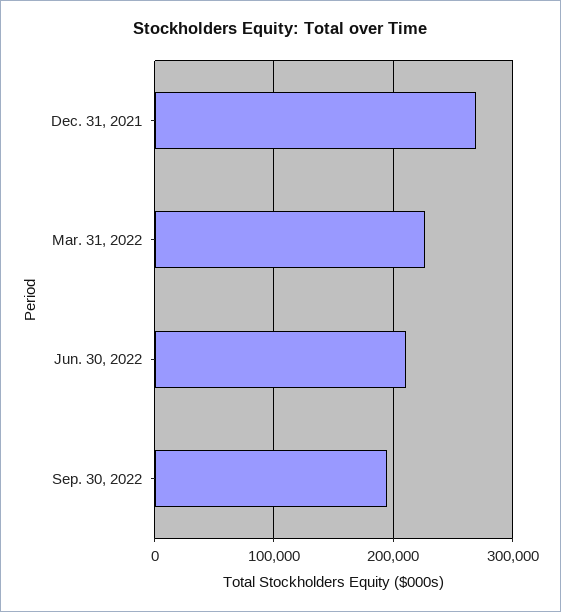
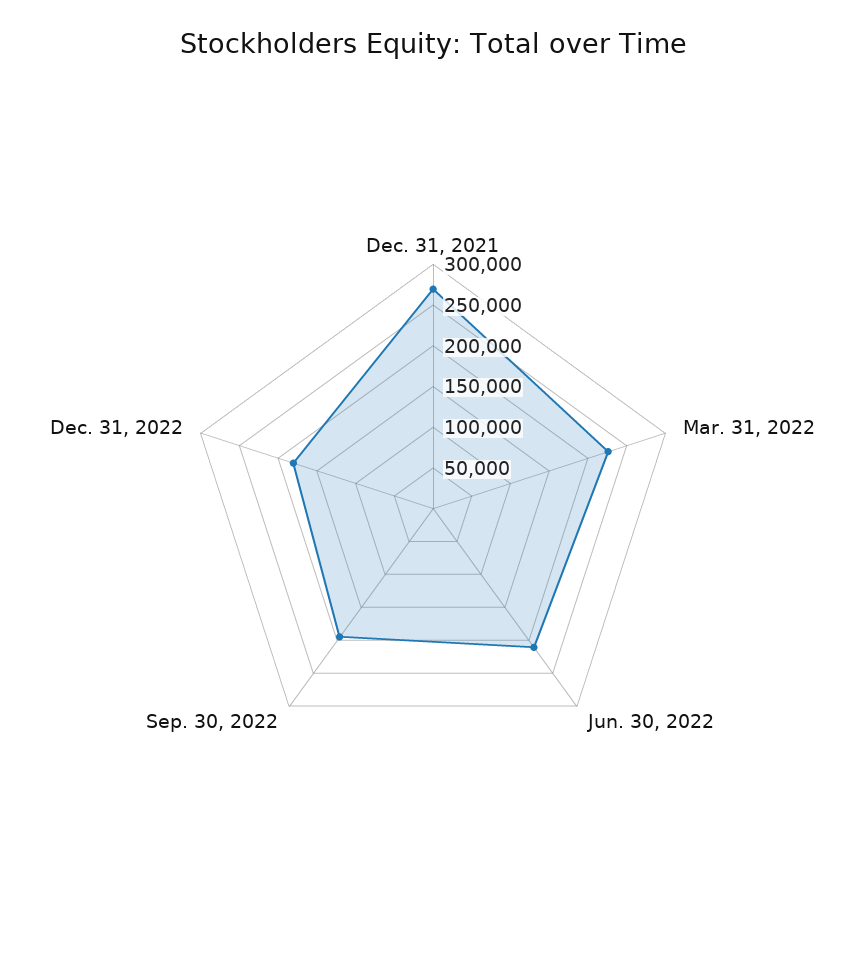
Dec. 31, 2022: none -> 180000

